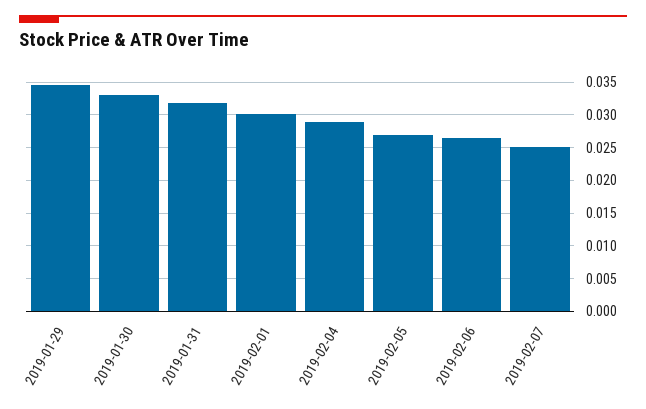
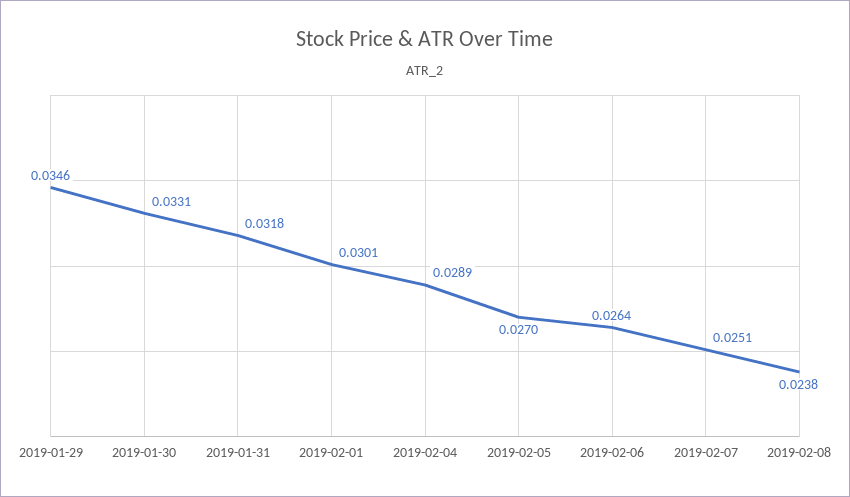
2019-02-08: none -> 0.0238

